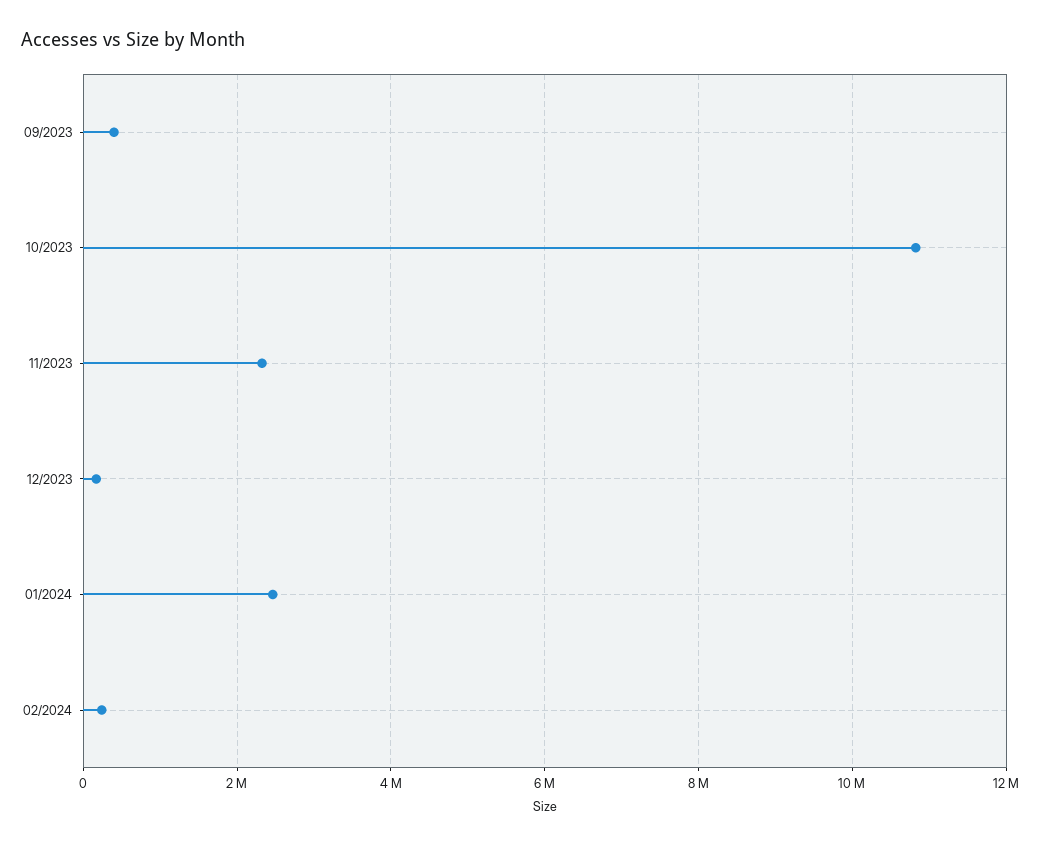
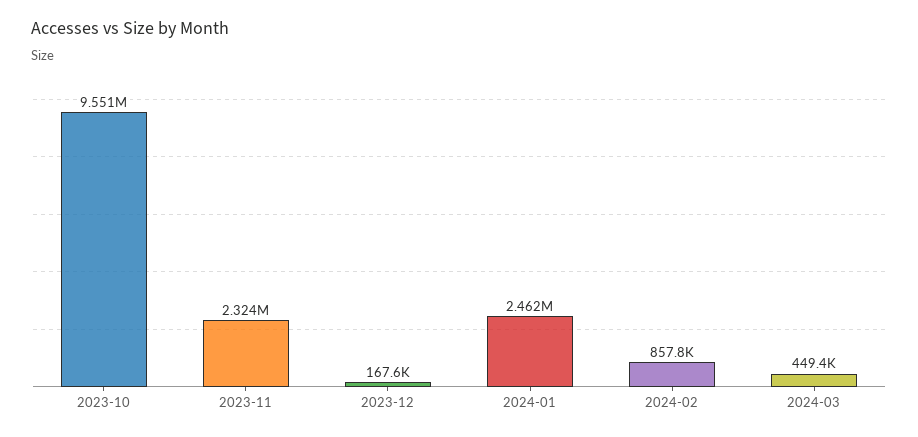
09/2023: 400000 -> none
10/2023: 10800000 -> 9551000
02/2024: 200000 -> 857800
2024-03: none -> 449400

